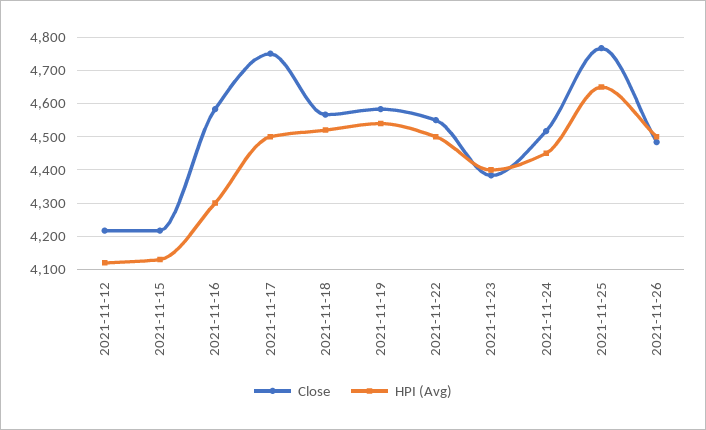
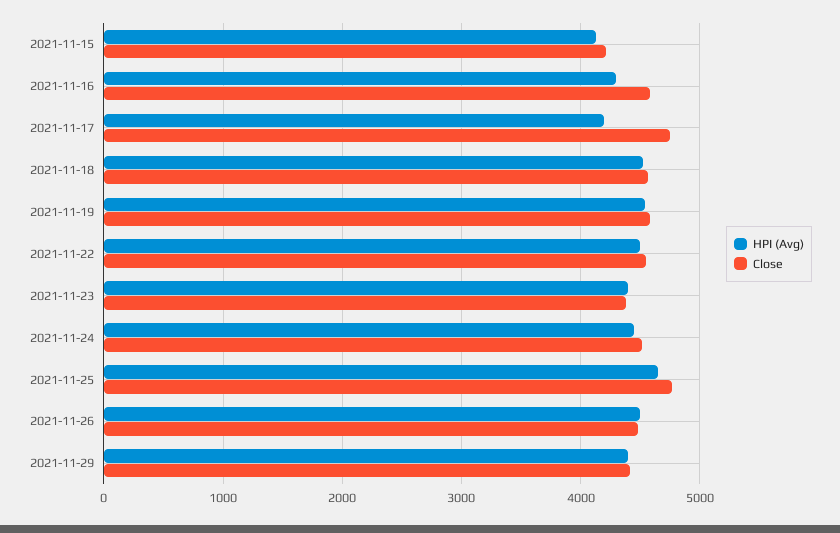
Close, 2021-11-12: 4220 -> none
HPI (Avg), 2021-11-12: 4120 -> none
HPI (Avg), 2021-11-17: 4500 -> 4200
HPI (Avg), 2021-11-29: none -> 4400
Close, 2021-11-29: none -> 4400

